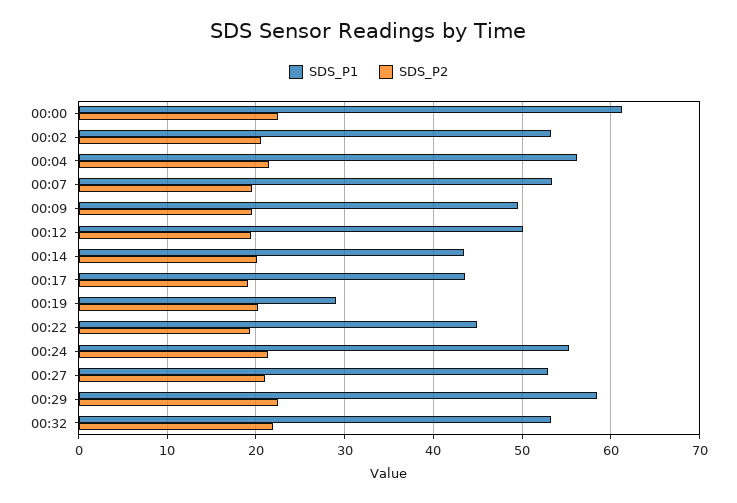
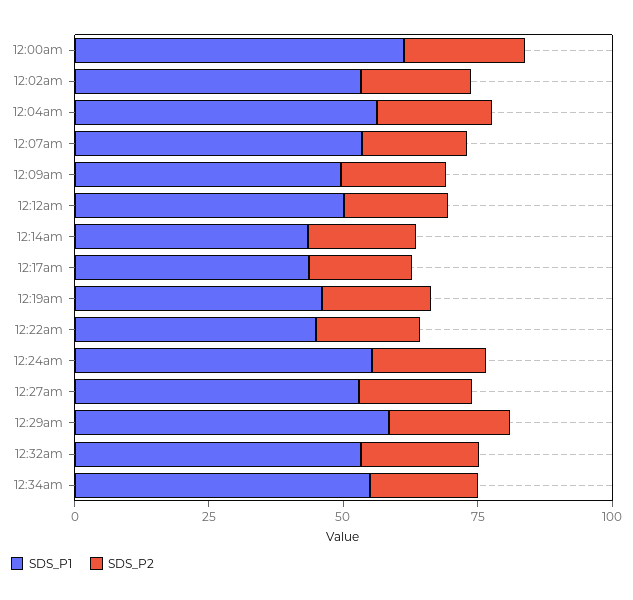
SDS_P1, 00:19: 29 -> 45
SDS_P1, 12:34am: none -> 55
SDS_P2, 12:34am: none -> 20

